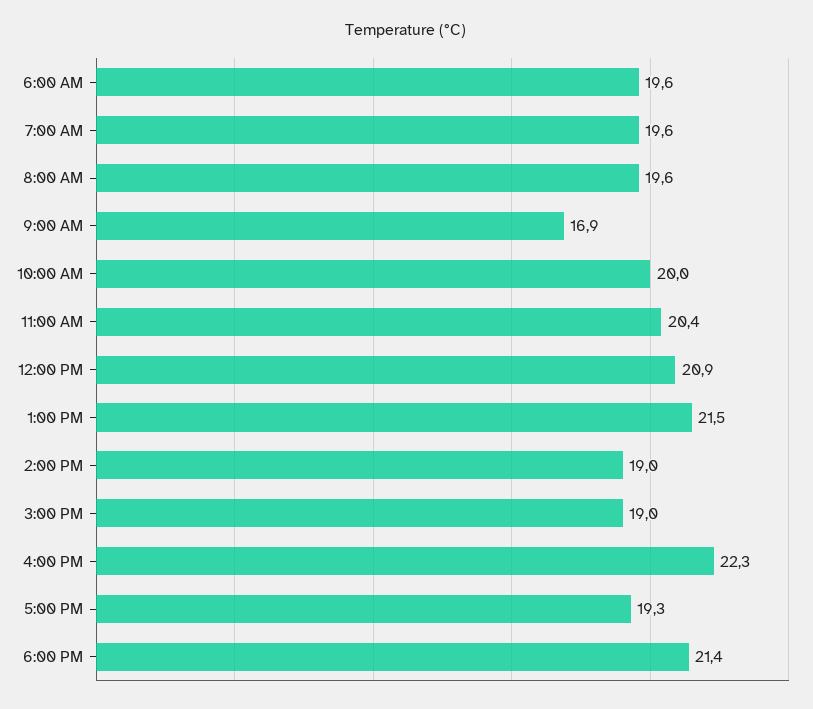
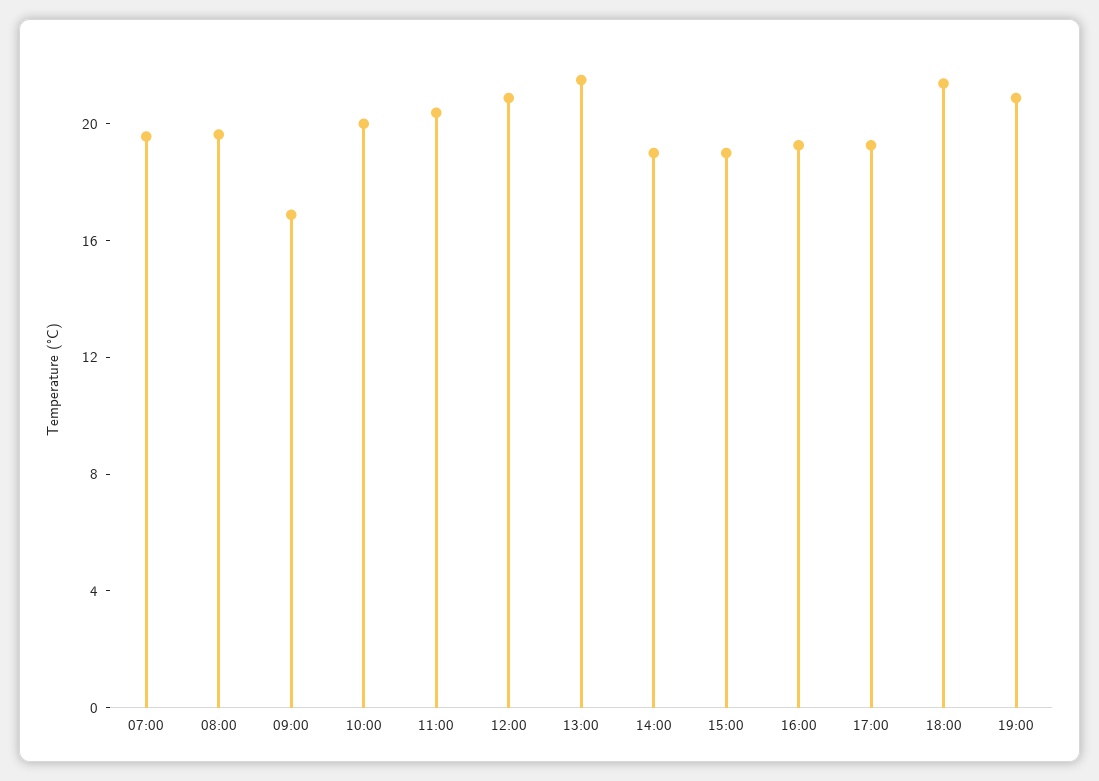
6:00 AM: 19.6 -> none
4:00 PM: 22.3 -> 19
19:00: none -> 21

